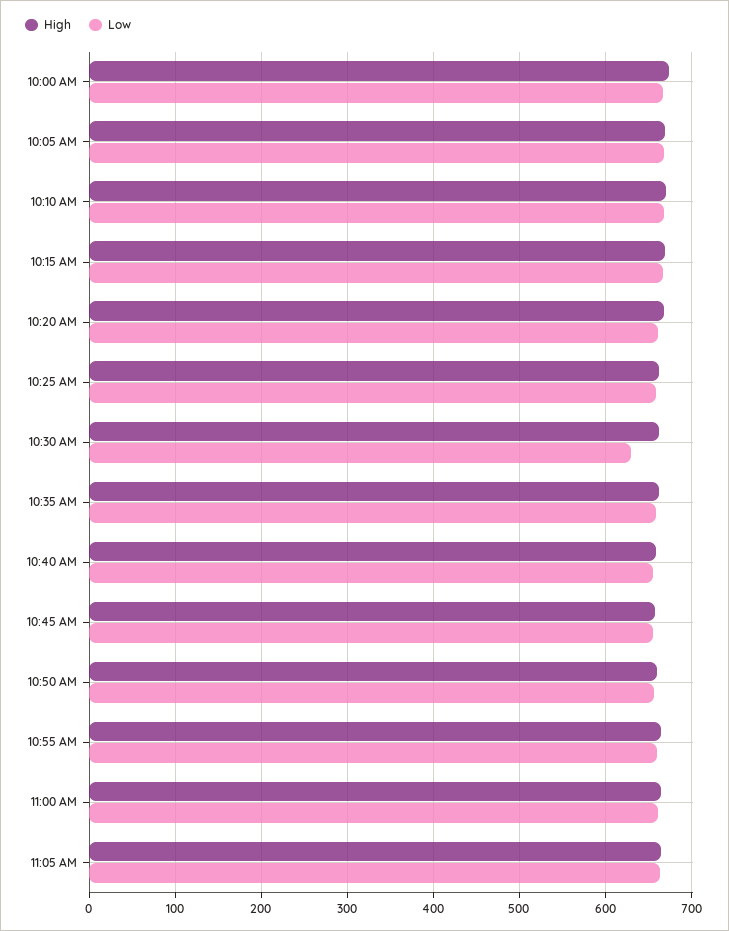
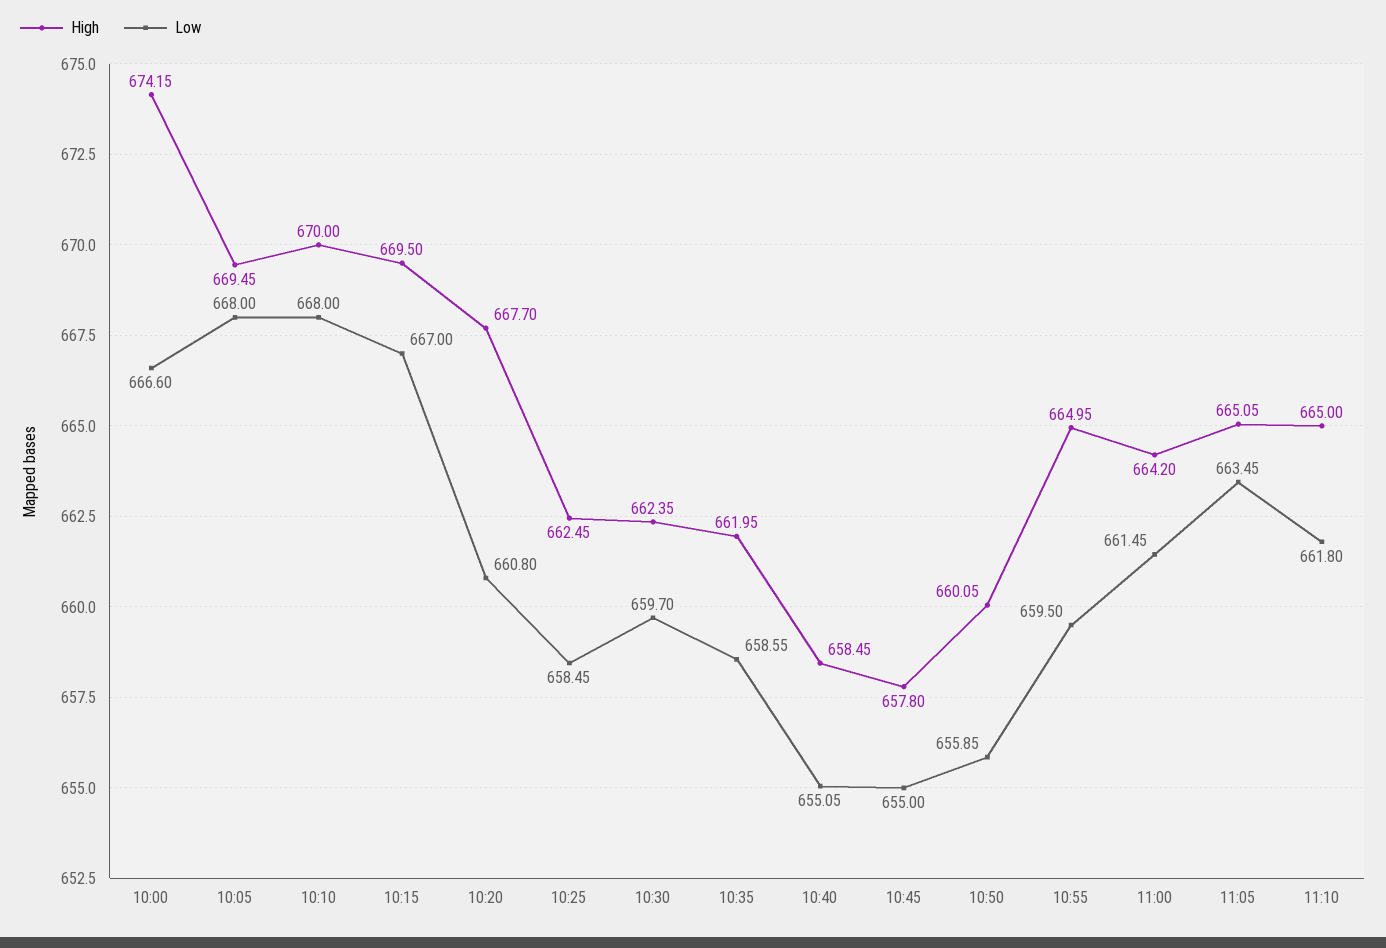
Low, 10:30 AM: 630 -> 659.7
High, 11:10: none -> 665
Low, 11:10: none -> 661.8

